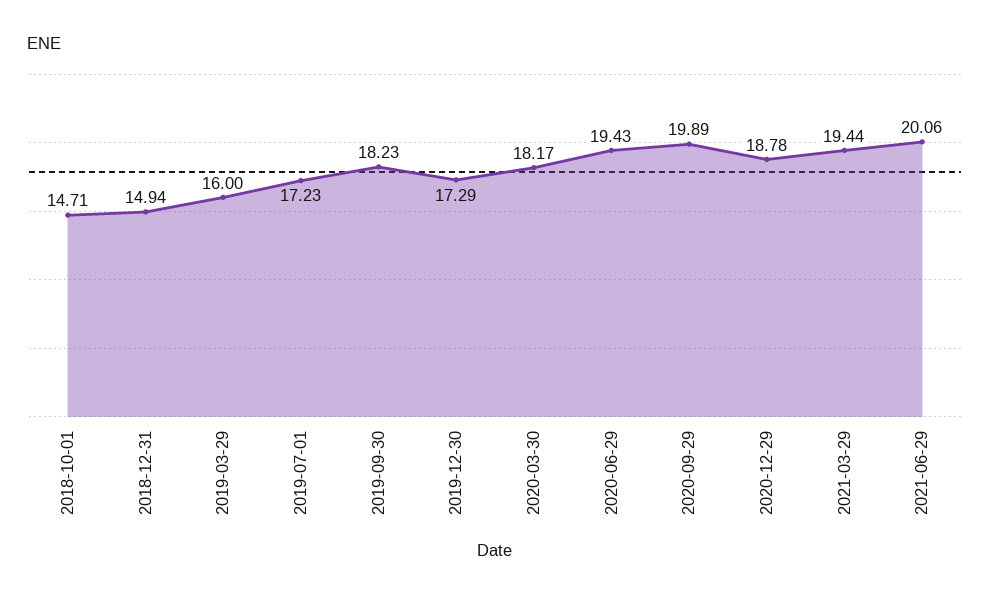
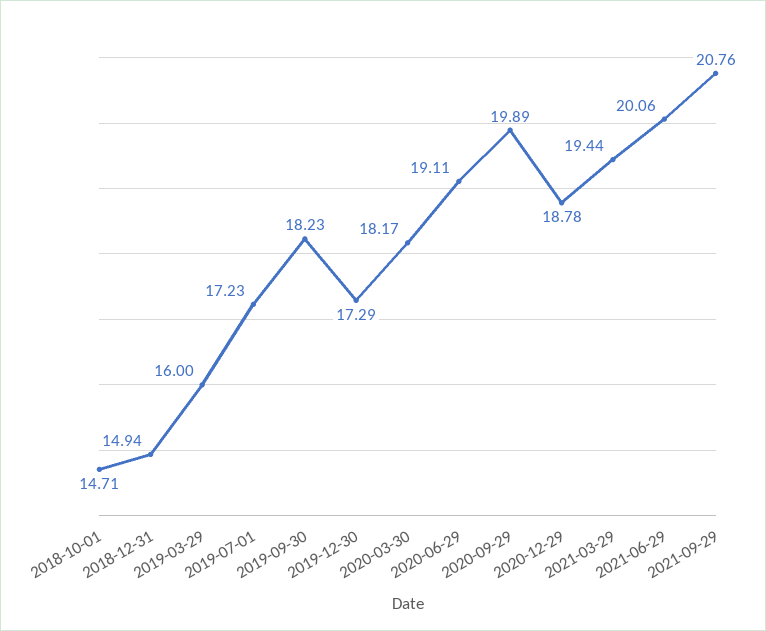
2020-06-29: 19.43 -> 19.11
2021-09-29: none -> 20.76

